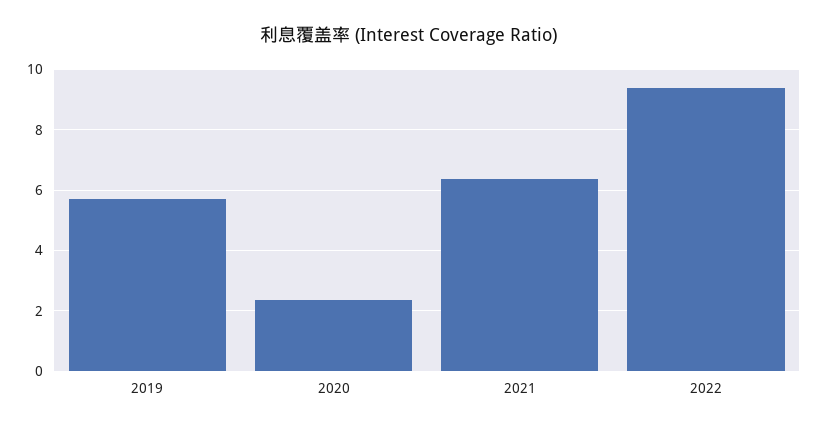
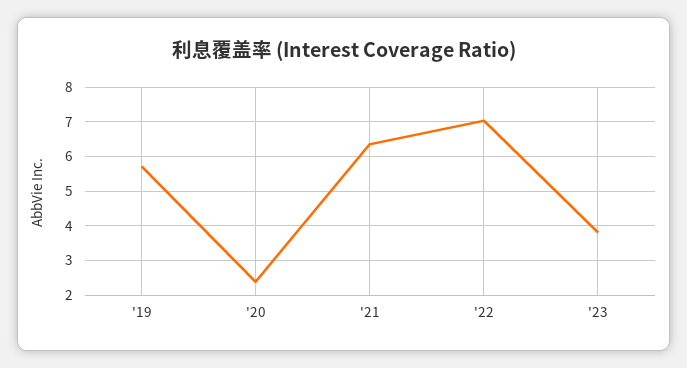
2022: 9.4 -> 7
'23: none -> 3.8

